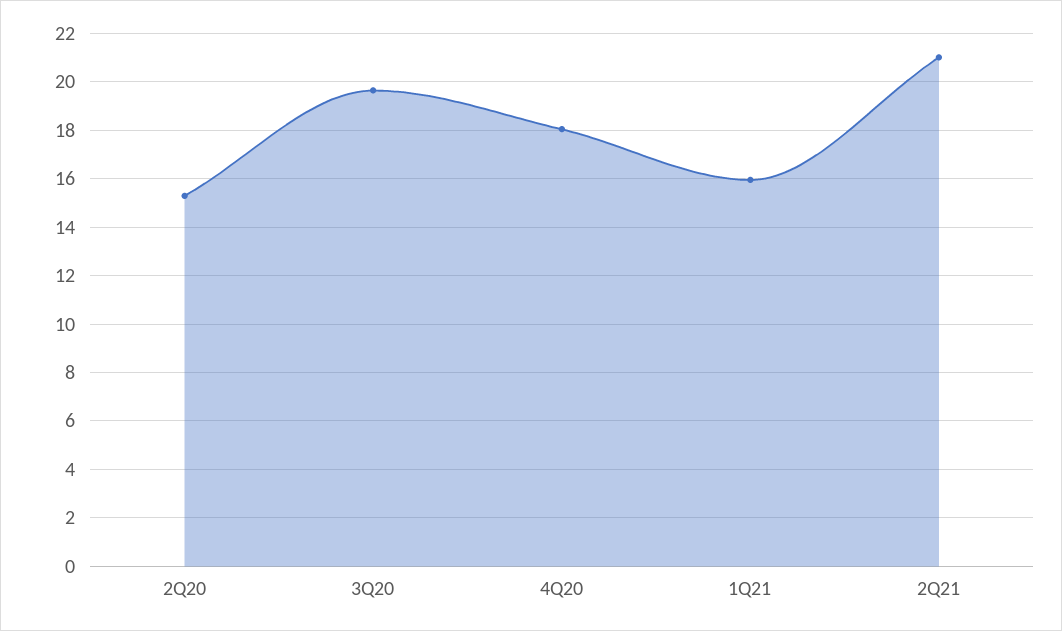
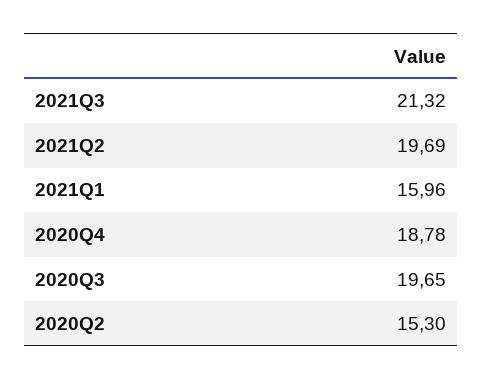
4Q20: 18 -> 18.78
2Q21: 21 -> 19.69
2021Q3: none -> 21.32

